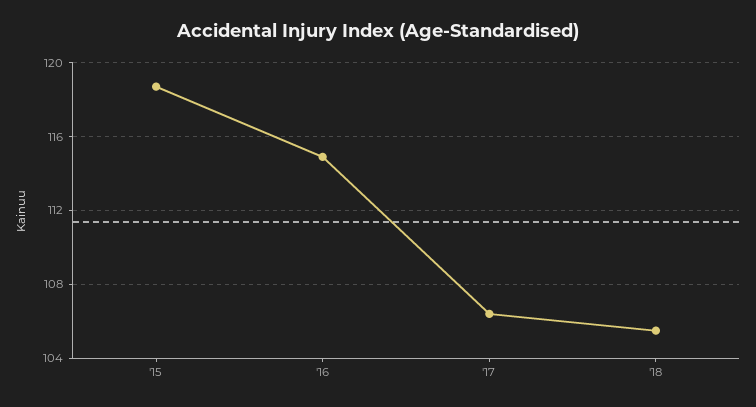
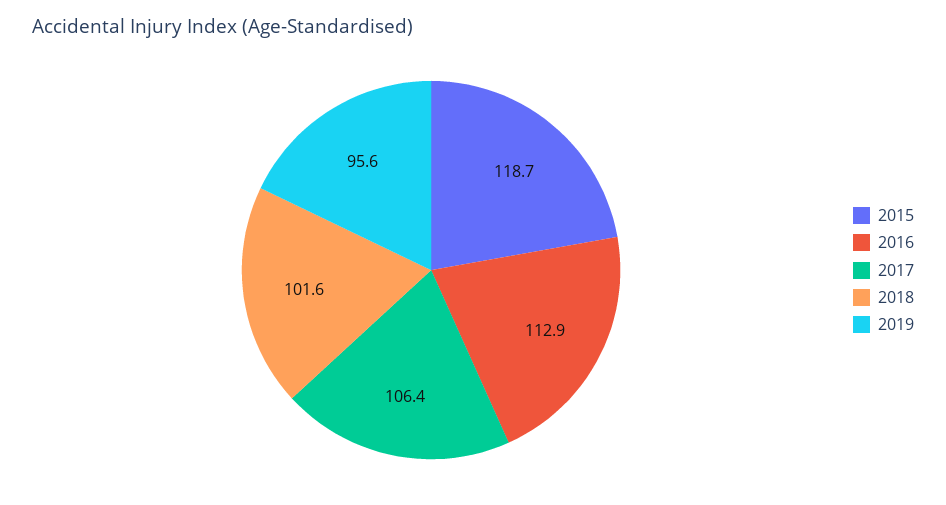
'16: 115 -> 112.9
'18: 105.5 -> 101.6
2019: none -> 95.6

